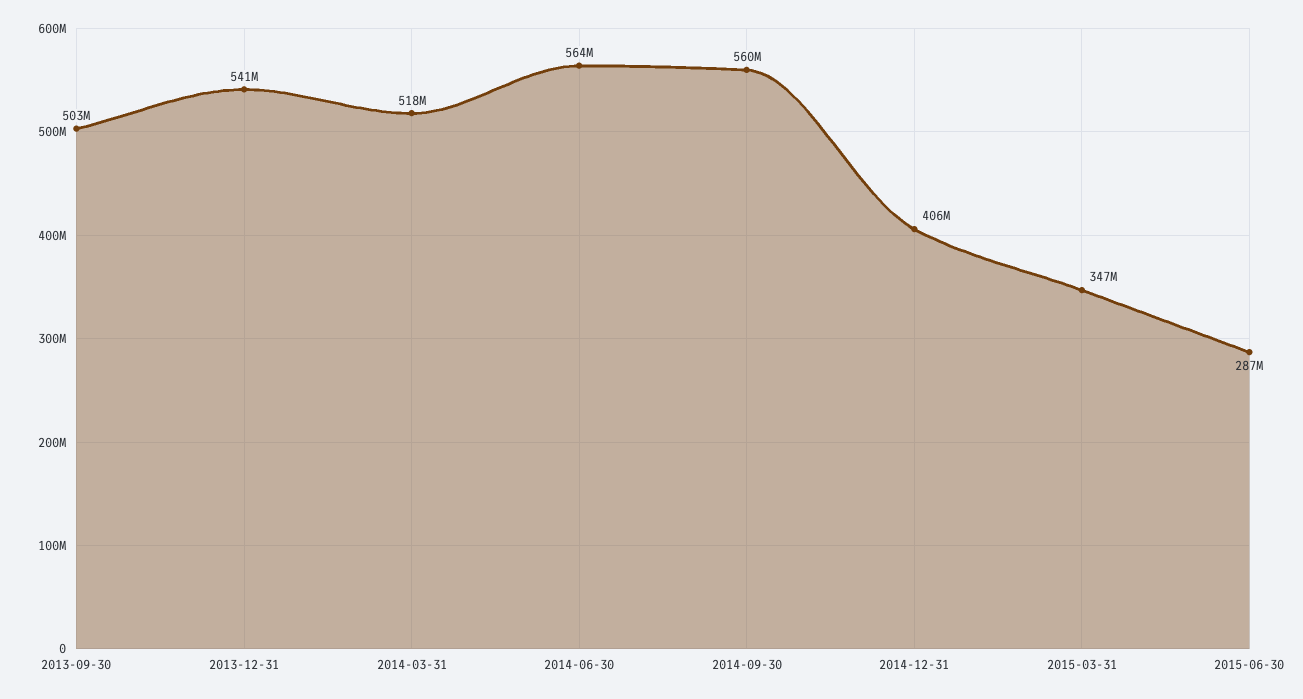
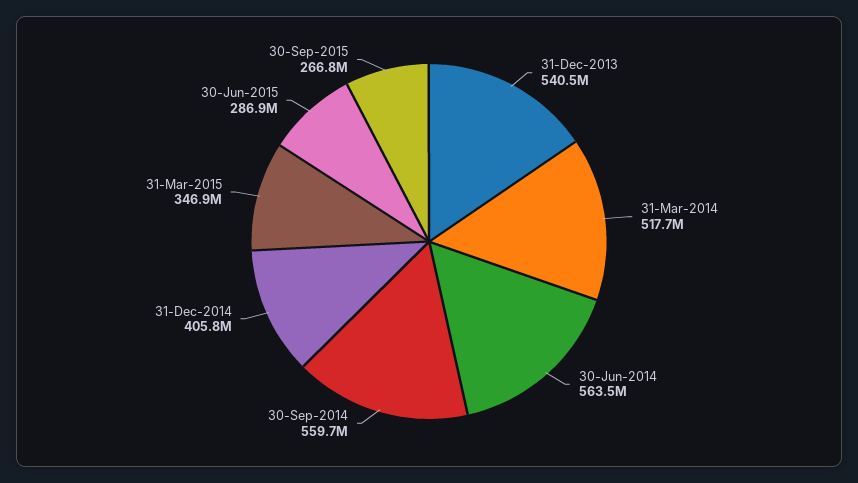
2013-09-30: 503000000 -> none
30-Sep-2015: none -> 266800000

